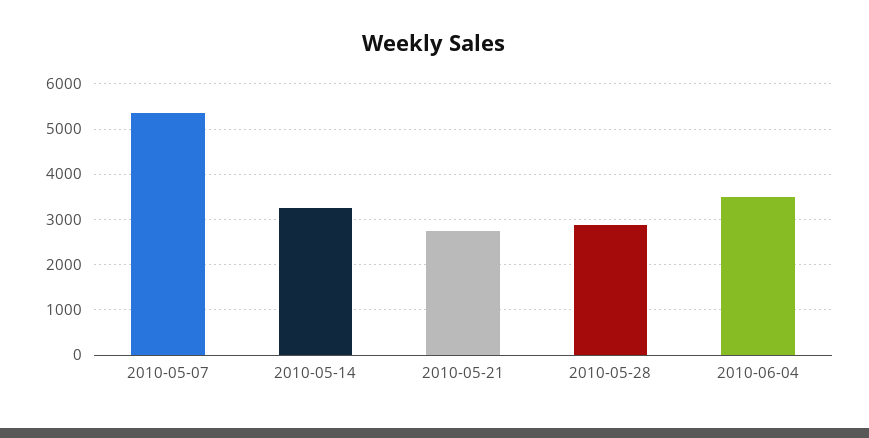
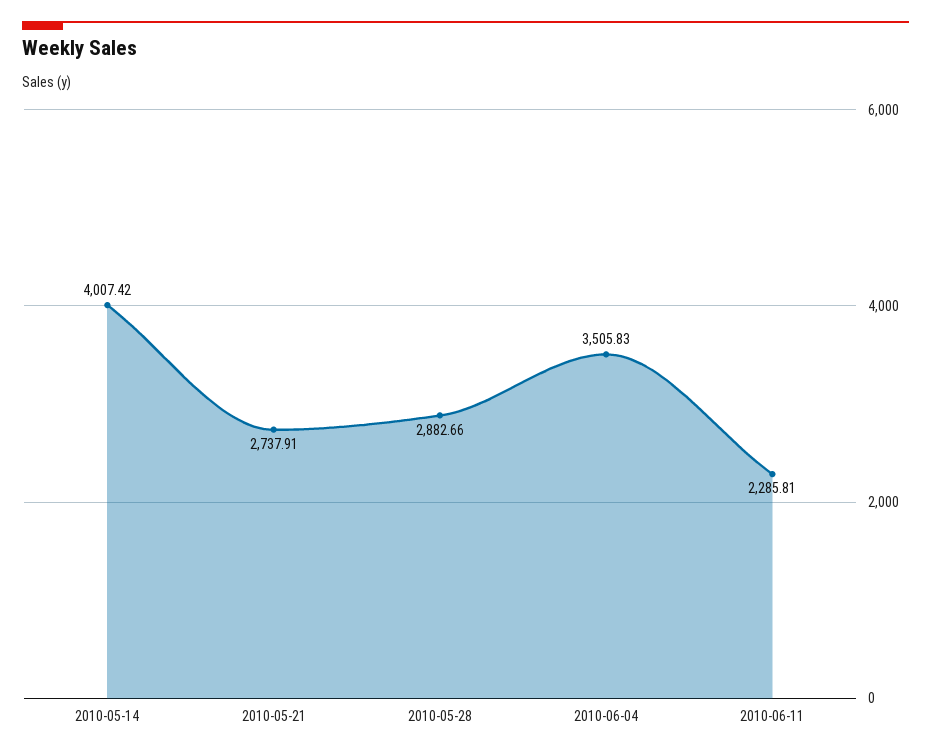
2010-05-07: 5400 -> none
2010-05-14: 3200 -> 4007.42
2010-06-11: none -> 2285.81

